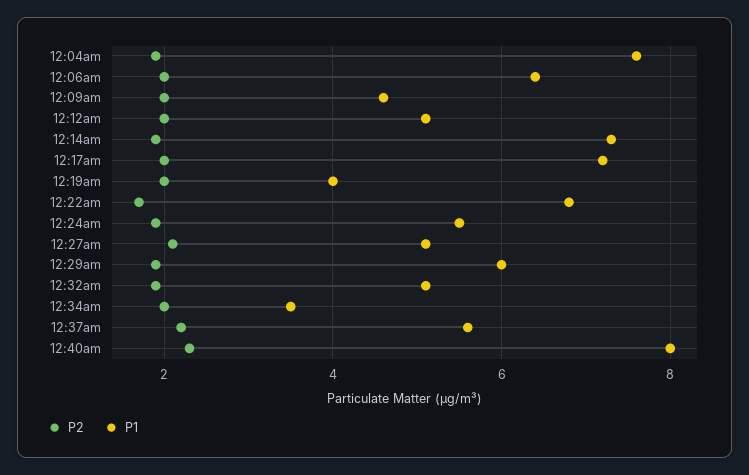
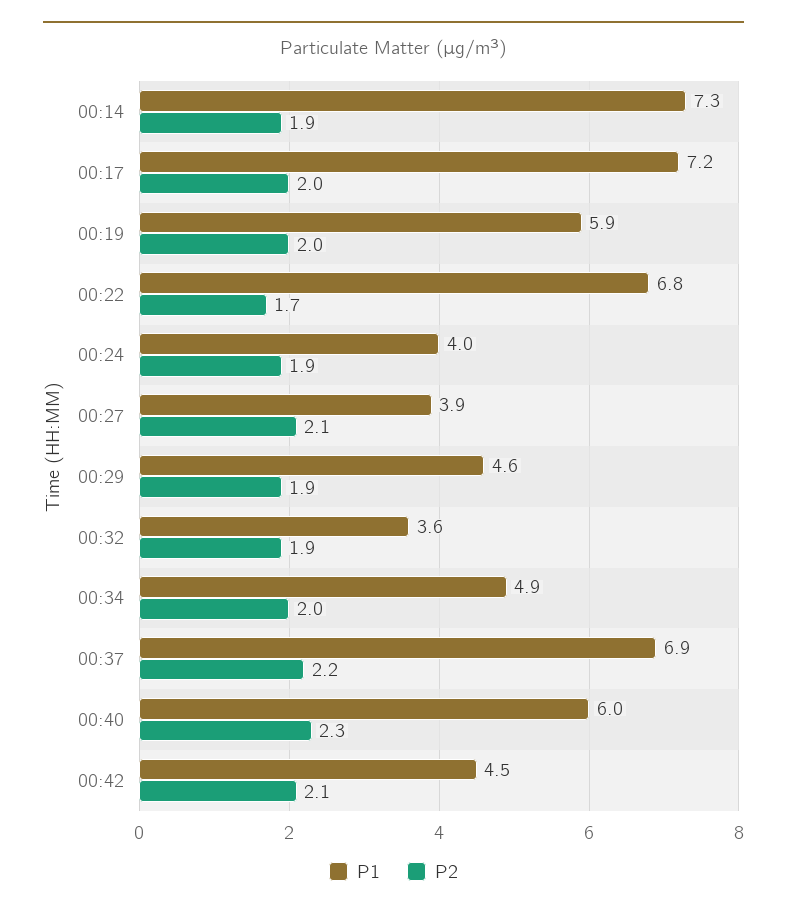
P2, 12:04am: 2 -> none
P1, 12:04am: 7.5 -> none
P2, 12:06am: 2 -> none
P1, 12:06am: 6.5 -> none
P2, 12:09am: 2 -> none
P1, 12:09am: 4.5 -> none
P2, 12:12am: 2 -> none
P1, 12:12am: 5 -> none
P1, 12:19am: 4 -> 5.9
P1, 12:24am: 5.5 -> 4
P1, 12:27am: 5 -> 3.9
P1, 12:29am: 6 -> 4.6
P1, 12:32am: 5 -> 3.6
P1, 12:34am: 3.5 -> 4.9
P1, 12:37am: 5.5 -> 6.9
P1, 12:40am: 8 -> 6
P1, 00:42: none -> 4.5
P2, 00:42: none -> 2.1

